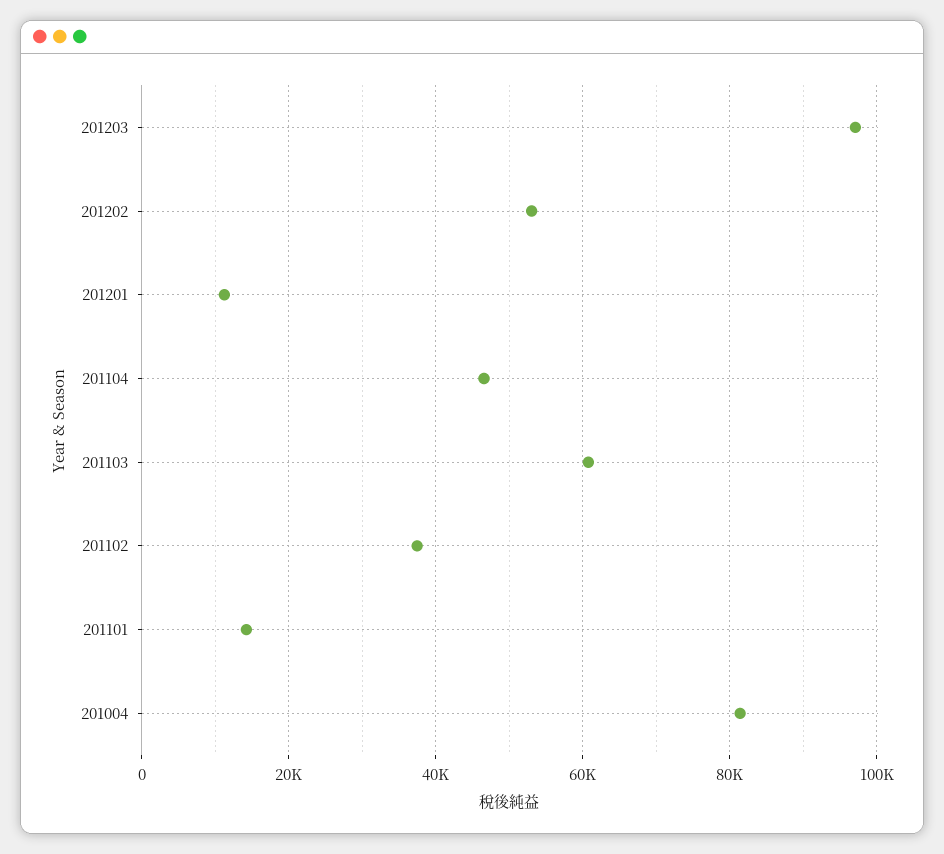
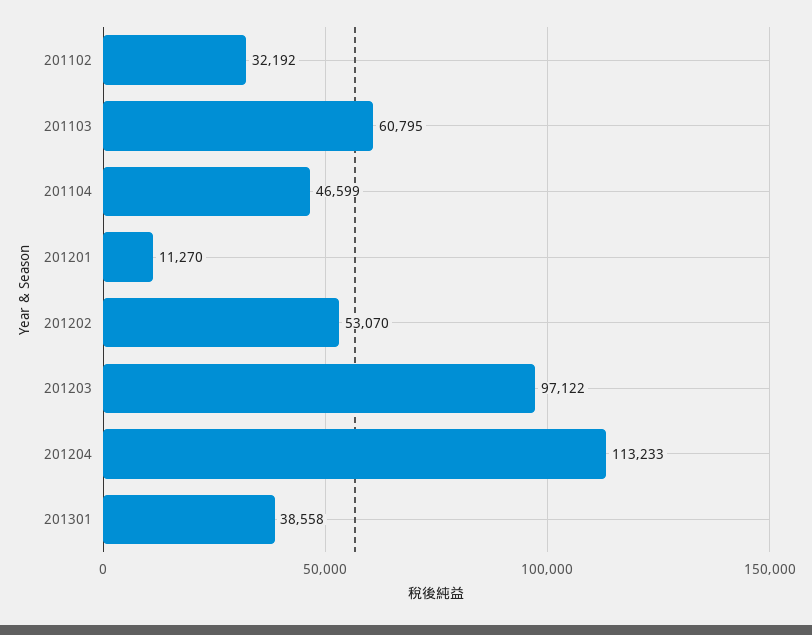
201102: 38000 -> 32192
201101: 14000 -> none
201004: 82000 -> none
201204: none -> 113233
201301: none -> 38558

